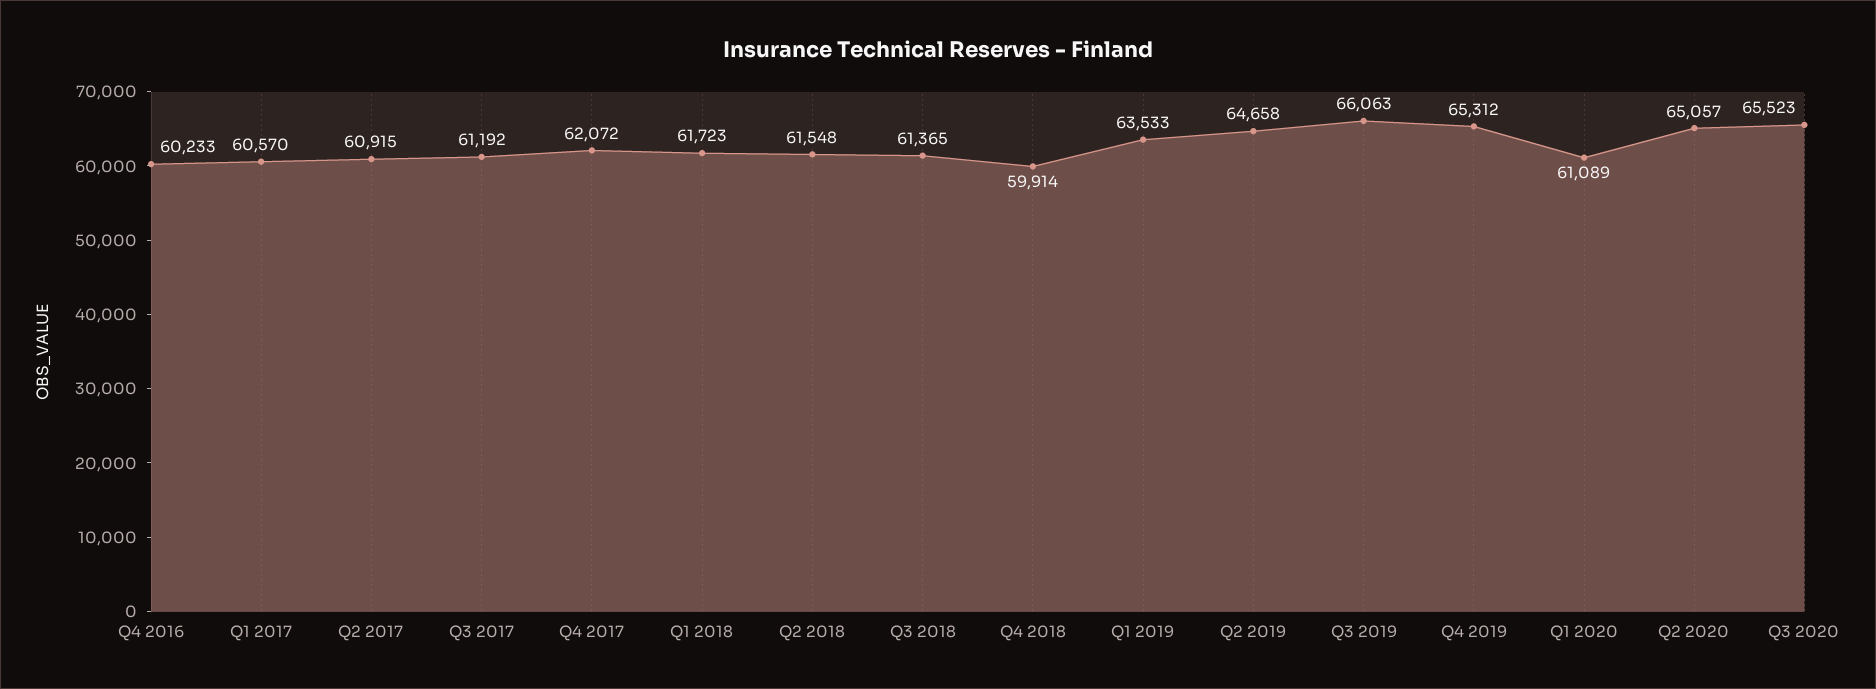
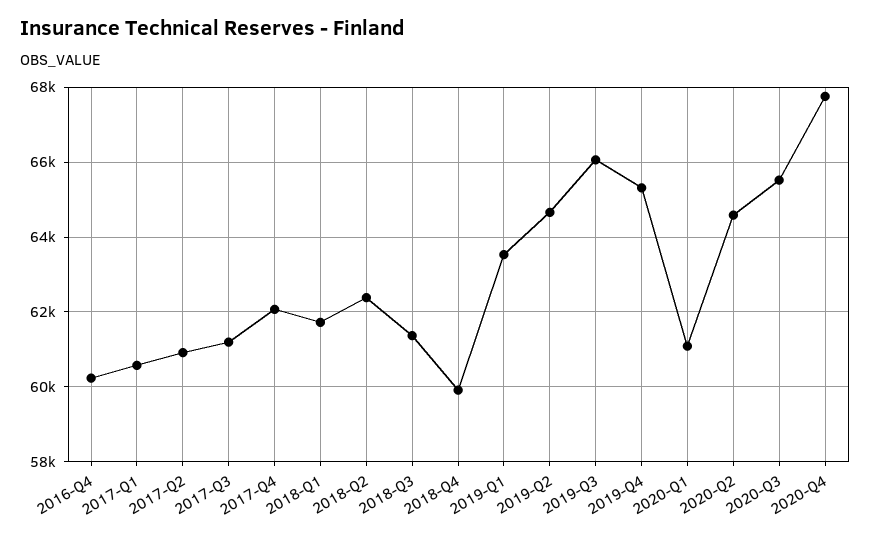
Q2 2018: 61548 -> 62400
Q2 2020: 65057 -> 64600
2020-Q4: none -> 67800

